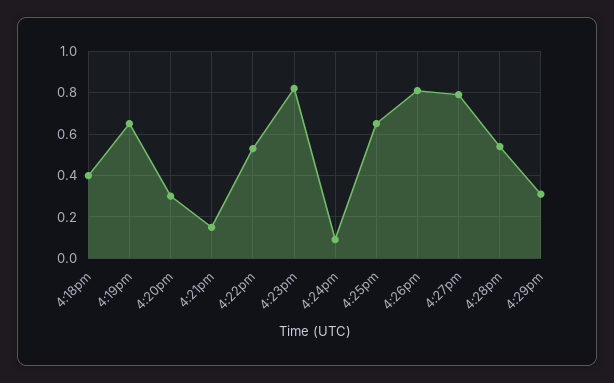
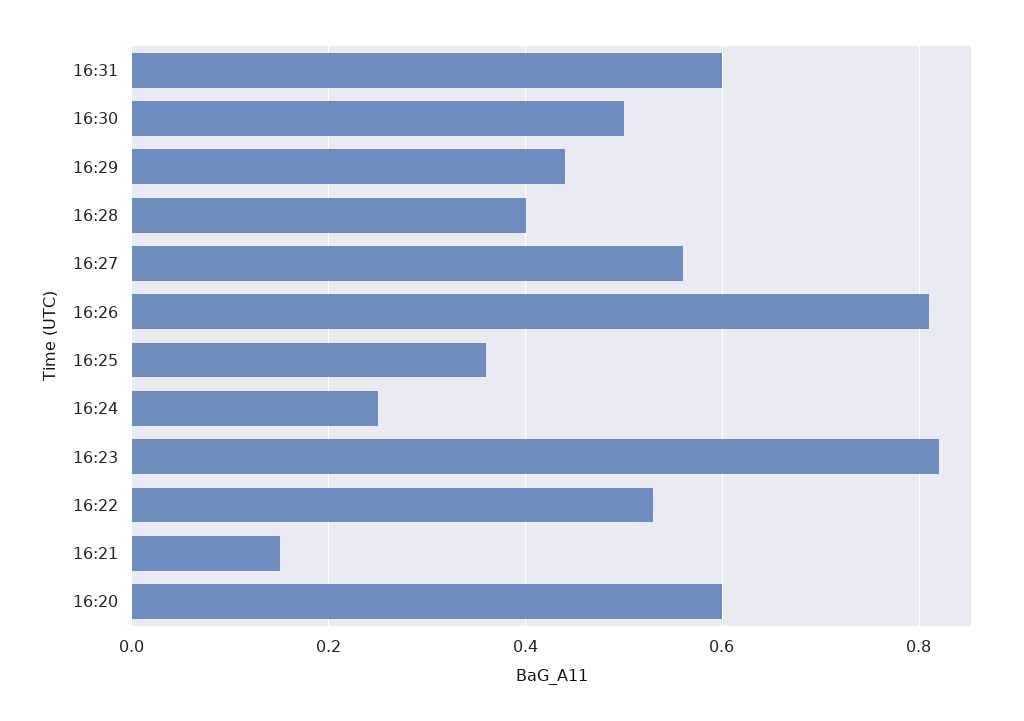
4:18pm: 0.4 -> none
4:19pm: 0.65 -> none
4:20pm: 0.3 -> 0.6
4:24pm: 0.1 -> 0.25
4:25pm: 0.65 -> 0.35
4:27pm: 0.8 -> 0.55
4:28pm: 0.55 -> 0.4
4:29pm: 0.3 -> 0.45
16:31: none -> 0.6
16:30: none -> 0.5

